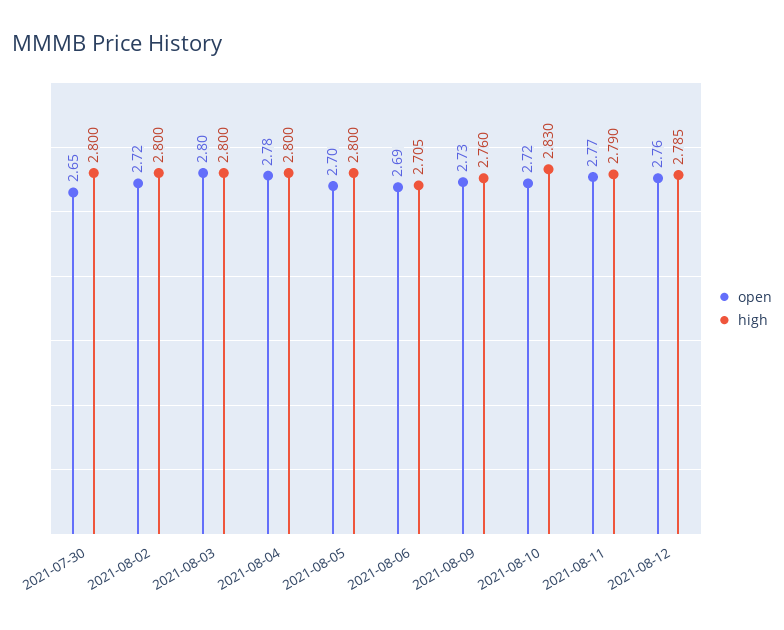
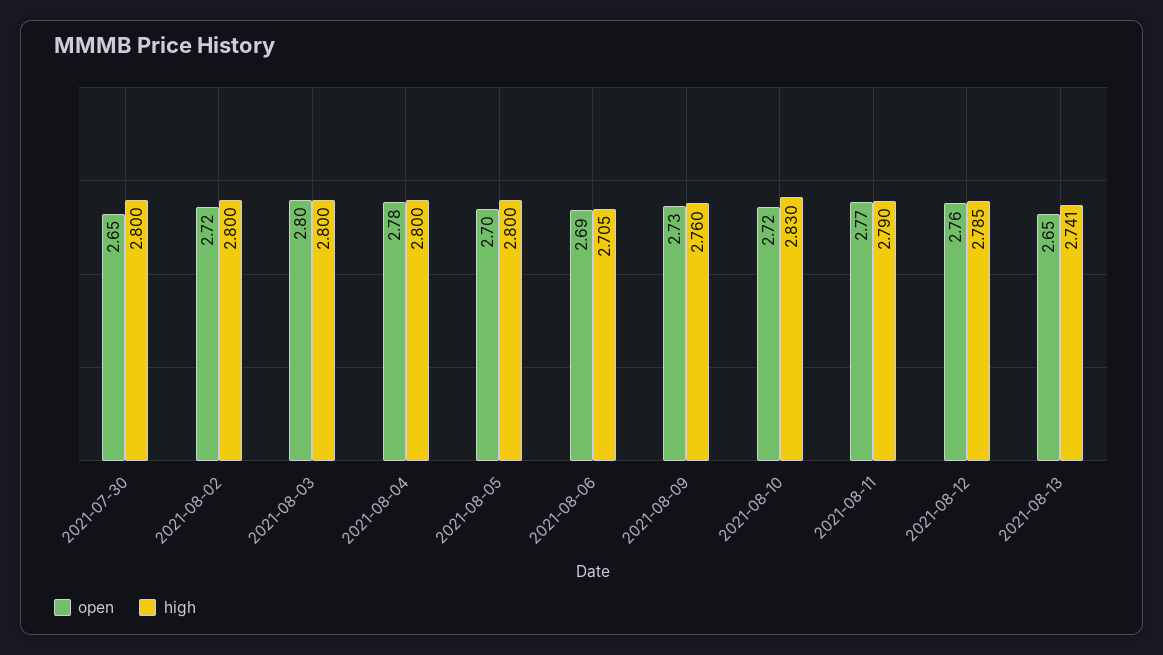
open, 2021-08-13: none -> 2.65
high, 2021-08-13: none -> 2.741

